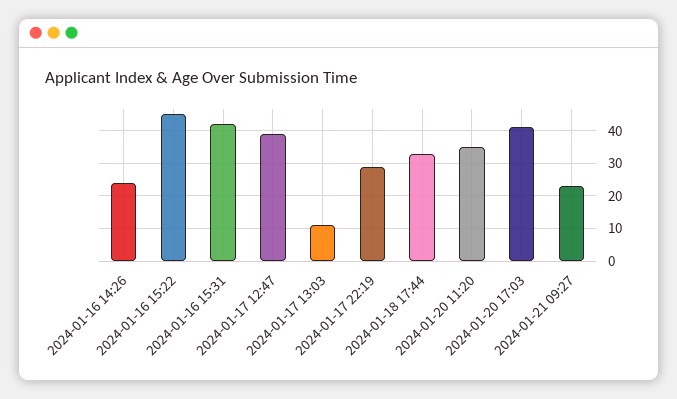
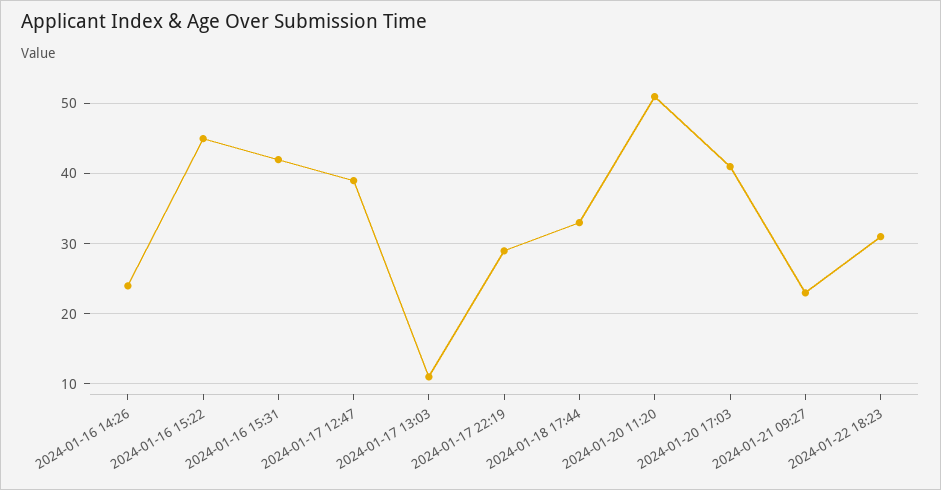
2024-01-20 11:20: 35 -> 51
2024-01-22 18:23: none -> 31

